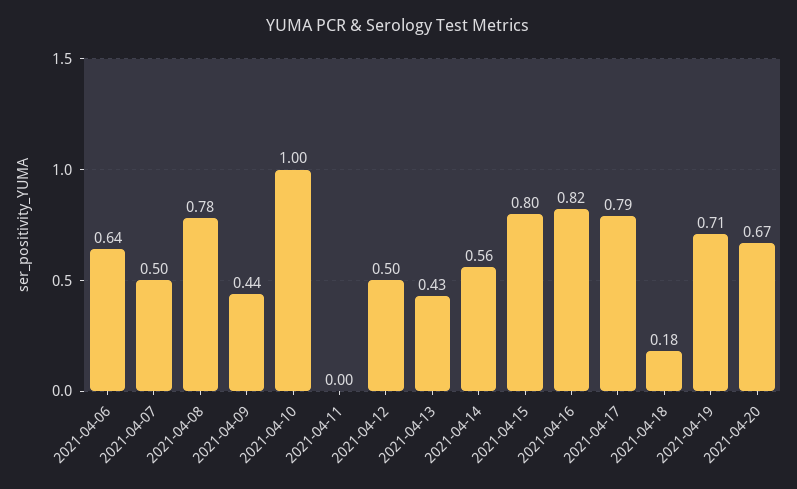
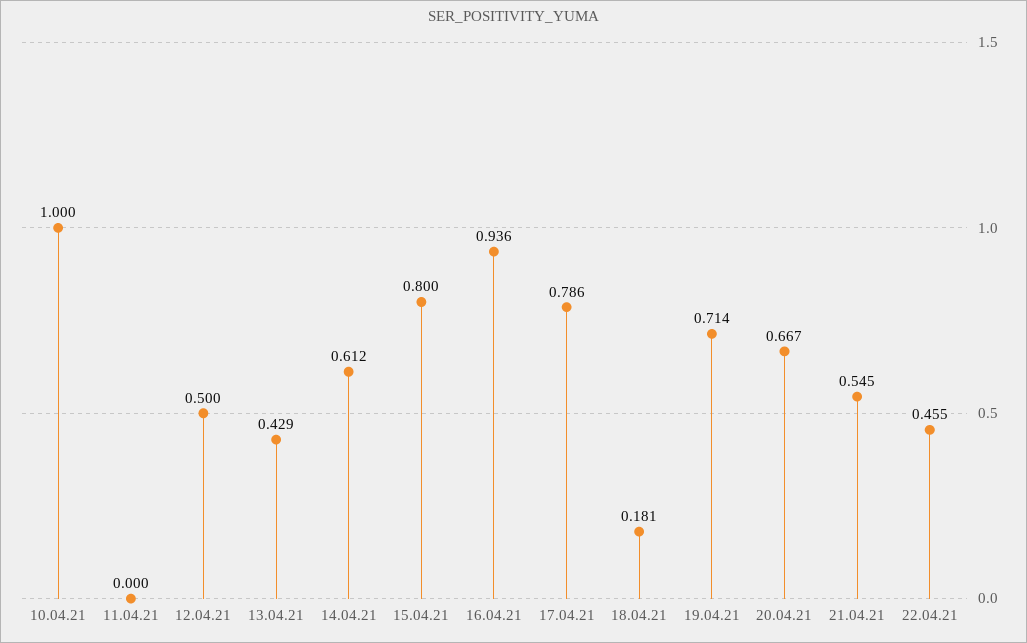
2021-04-06: 0.64 -> none
2021-04-07: 0.5 -> none
2021-04-08: 0.78 -> none
2021-04-09: 0.44 -> none
2021-04-14: 0.56 -> 0.612
2021-04-16: 0.82 -> 0.936
21.04.21: none -> 0.545
22.04.21: none -> 0.455

